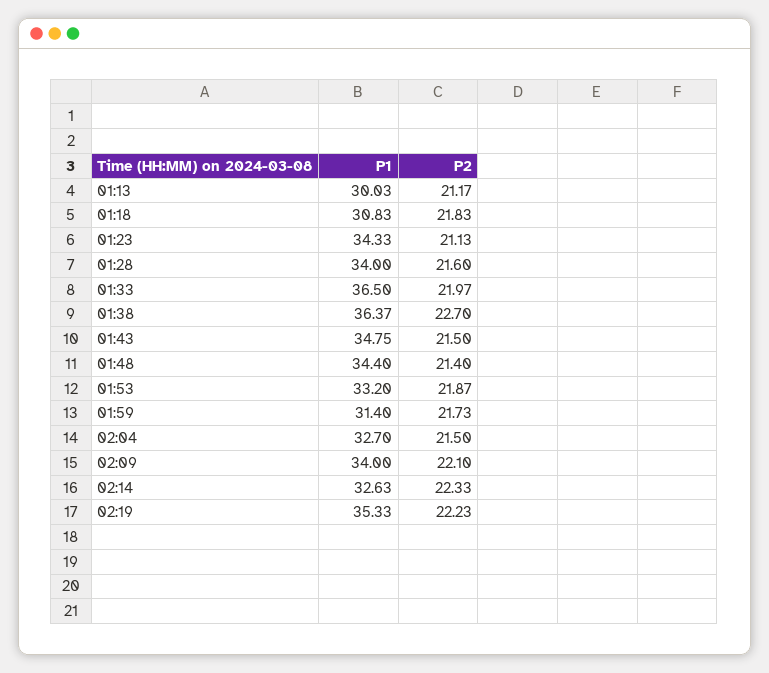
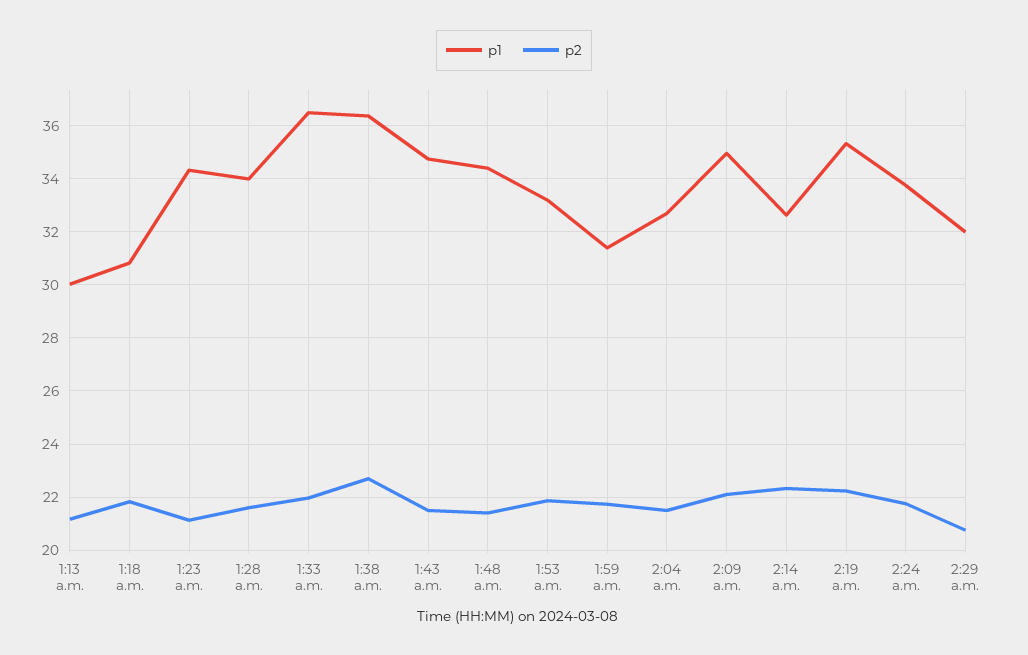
P1, 02:09: 34 -> 35
P1, 2:24 a.m.: none -> 33.75
P2, 2:24 a.m.: none -> 21.75
P1, 2:29 a.m.: none -> 32
P2, 2:29 a.m.: none -> 20.75

